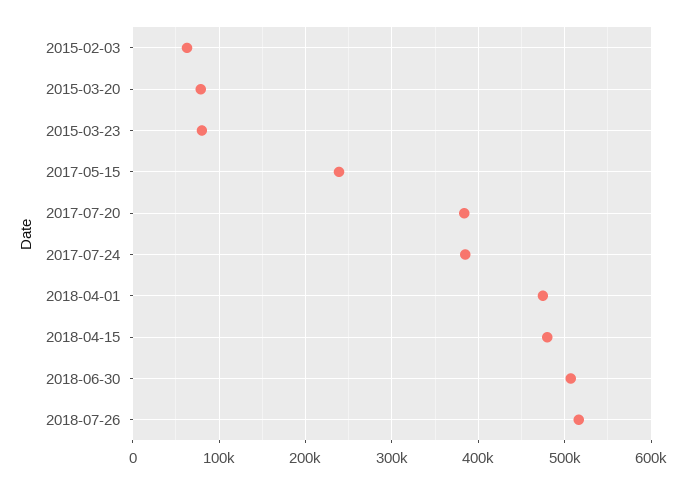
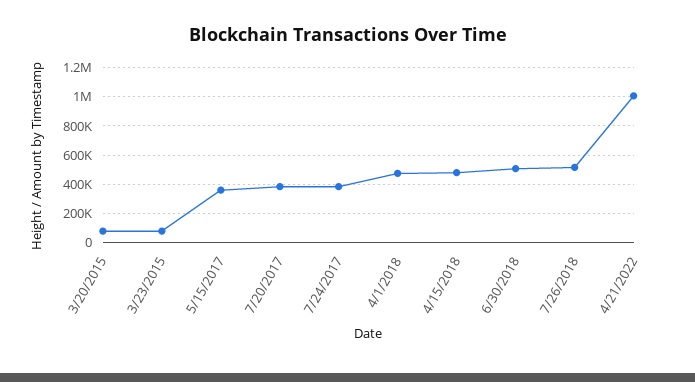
2015-02-03: 60000 -> none
2017-05-15: 240000 -> 350000
4/21/2022: none -> 1000000

